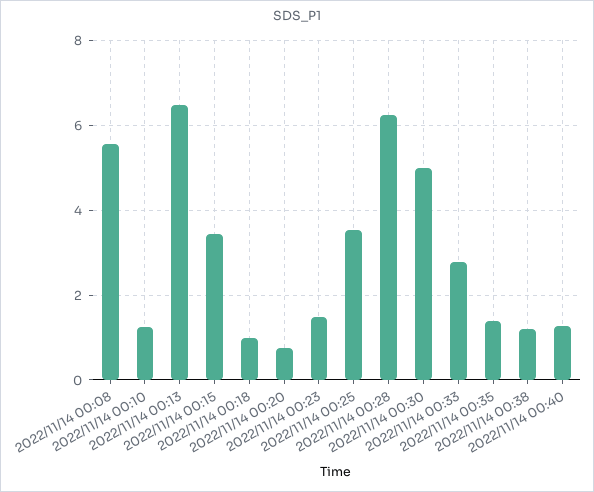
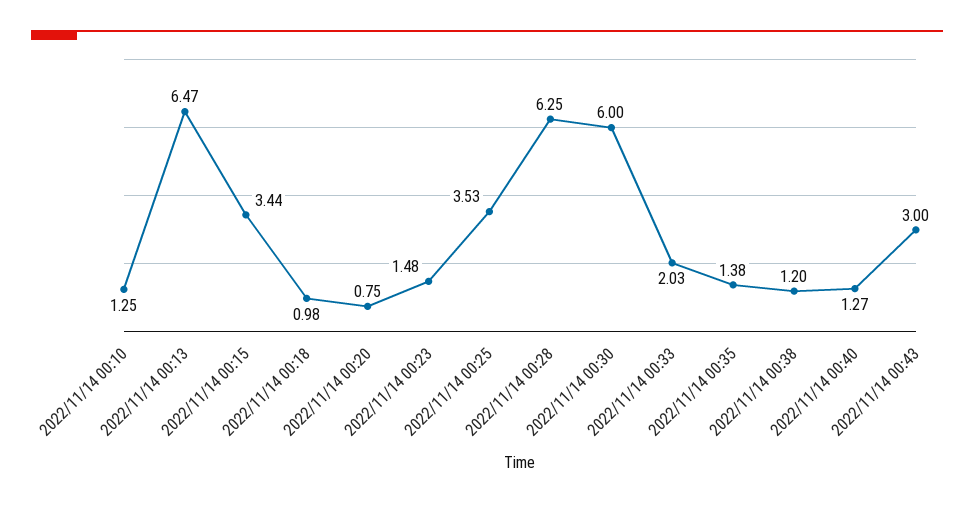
2022/11/14 00:08: 5.6 -> none
2022/11/14 00:30: 5 -> 6
2022/11/14 00:33: 2.8 -> 2.03
2022/11/14 00:43: none -> 3

